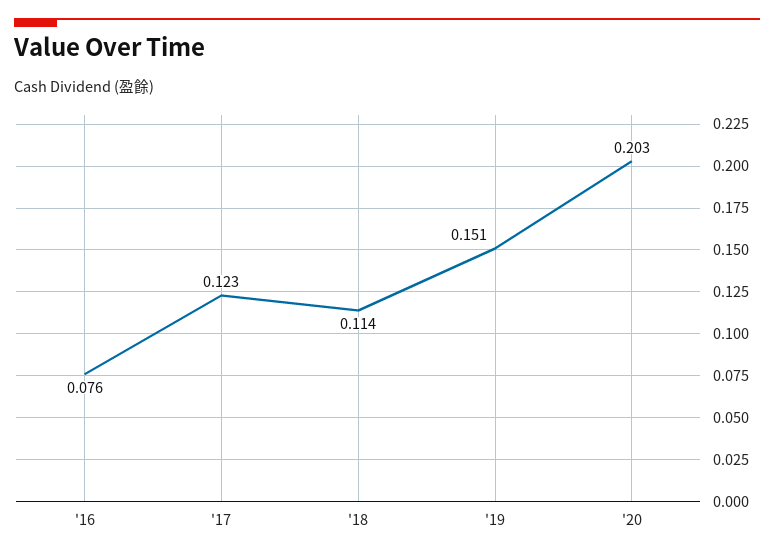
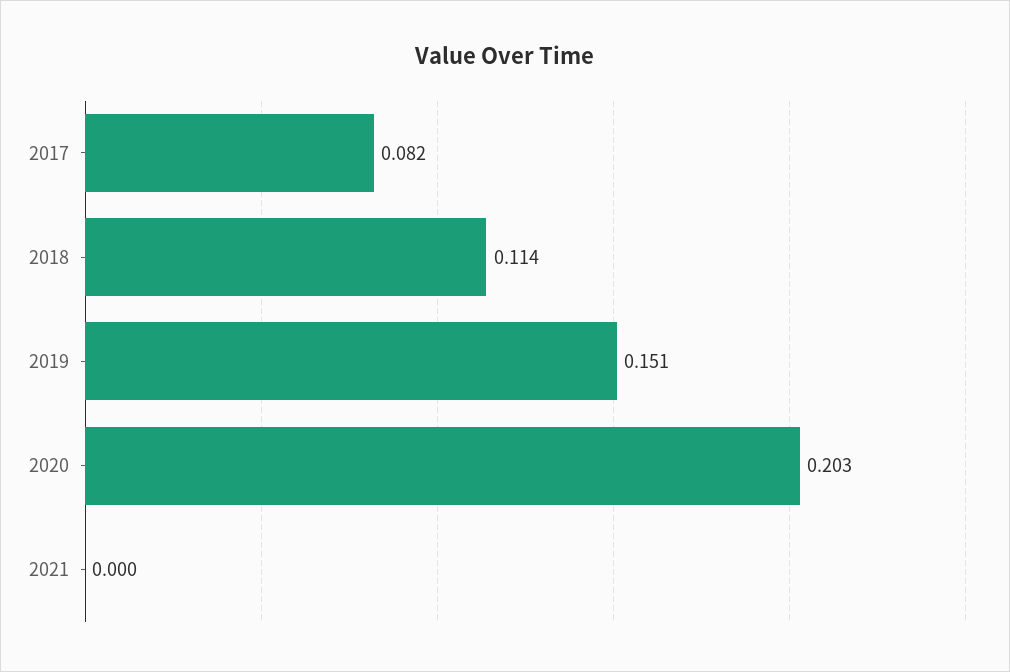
'16: 0.076 -> none
'17: 0.123 -> 0.082
2021: none -> 0

